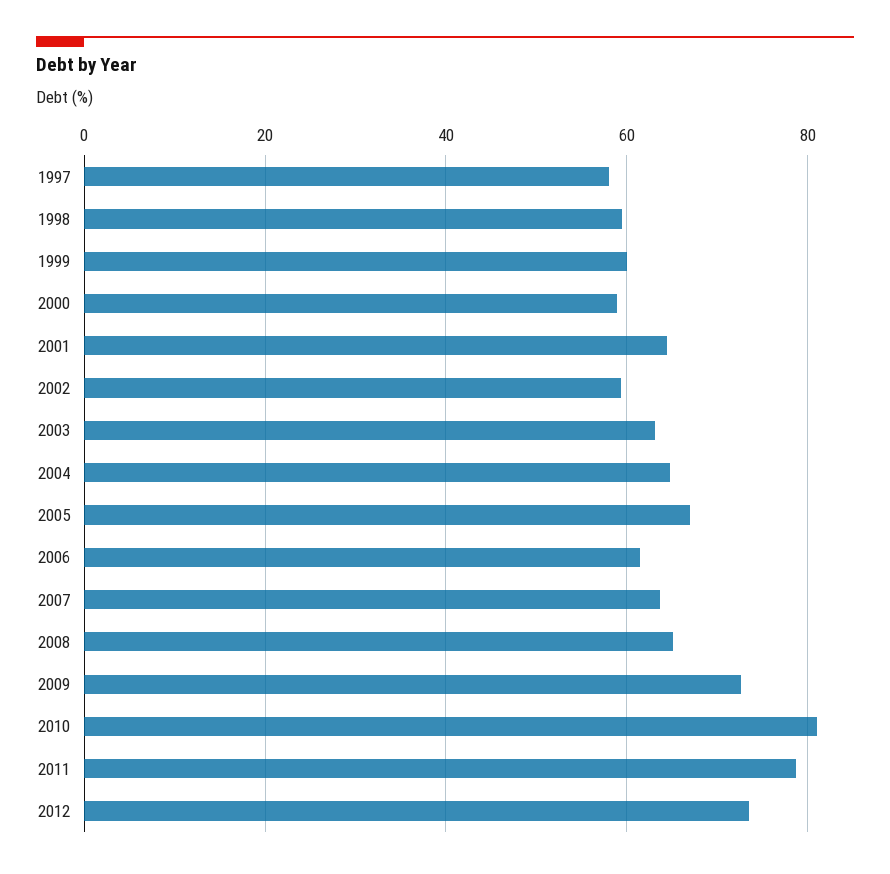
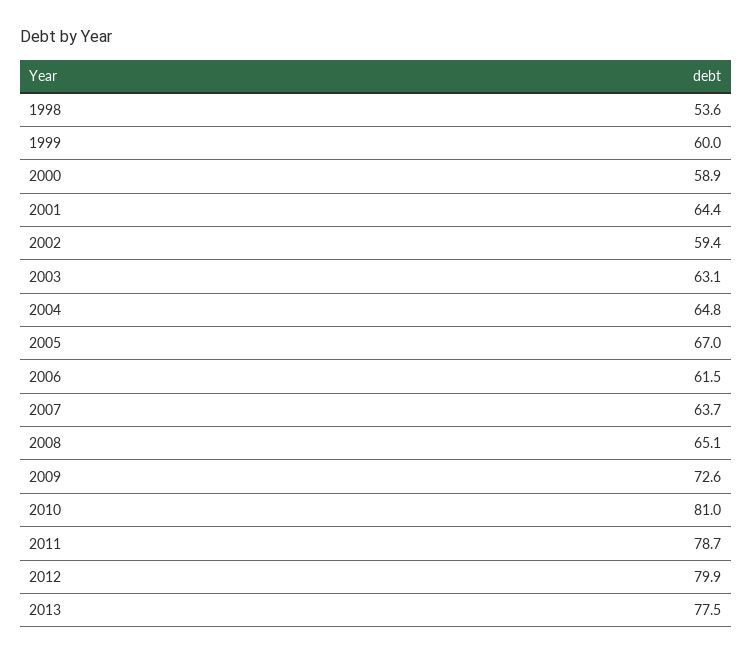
1997: 58 -> none
1998: 60 -> 53.6
2012: 74 -> 79.9
2013: none -> 77.5

